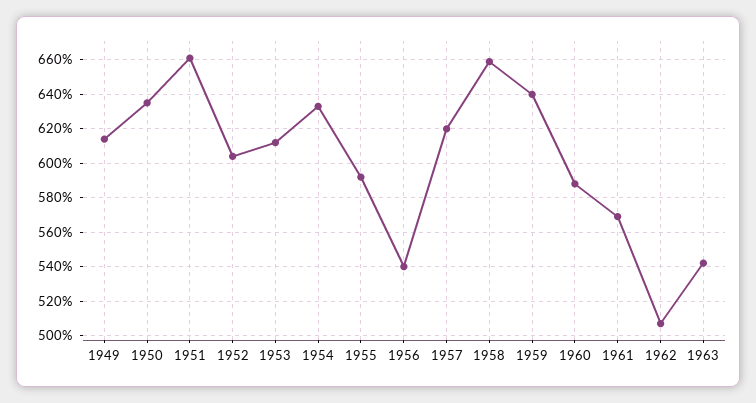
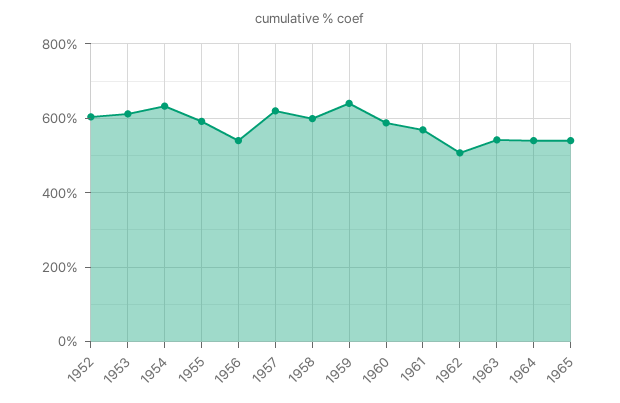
1949: 615 -> none
1950: 635 -> none
1951: 660 -> none
1958: 660 -> 600
1964: none -> 540
1965: none -> 540

